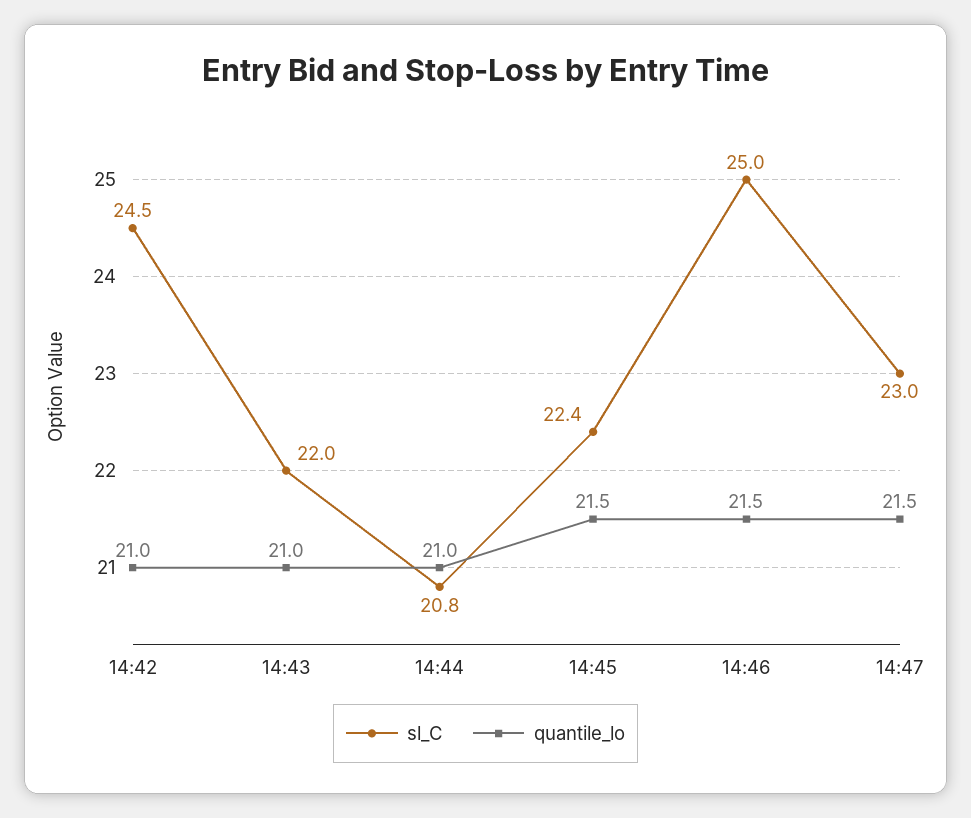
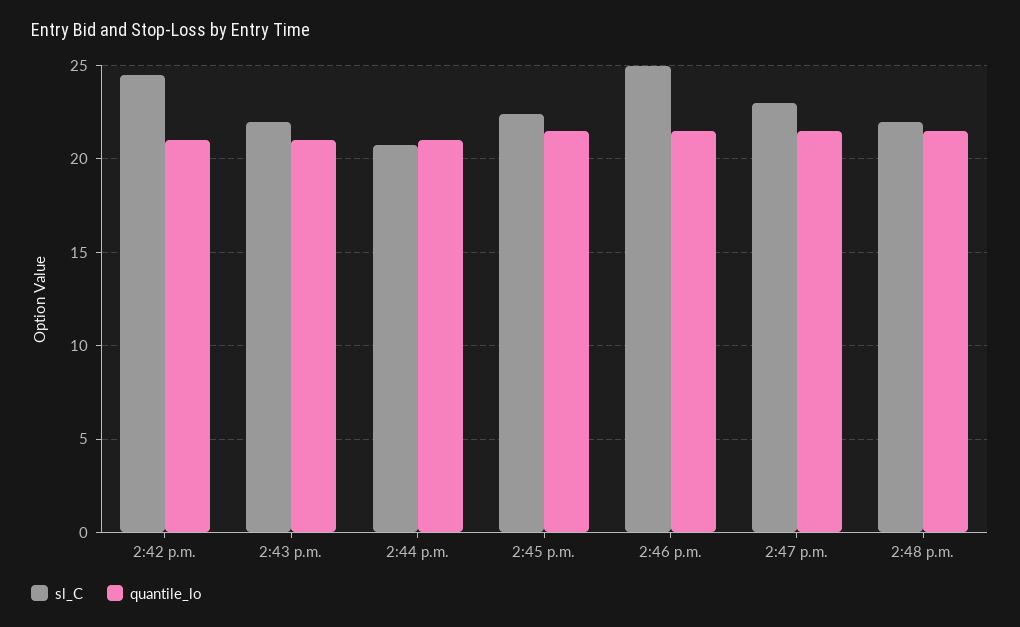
sl_C, 2:48 p.m.: none -> 22
quantile_lo, 2:48 p.m.: none -> 21.5

